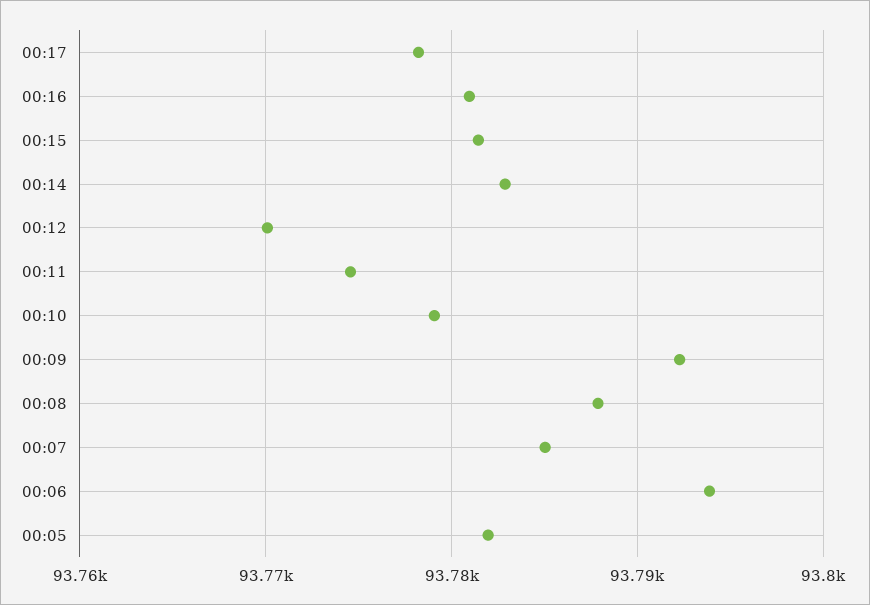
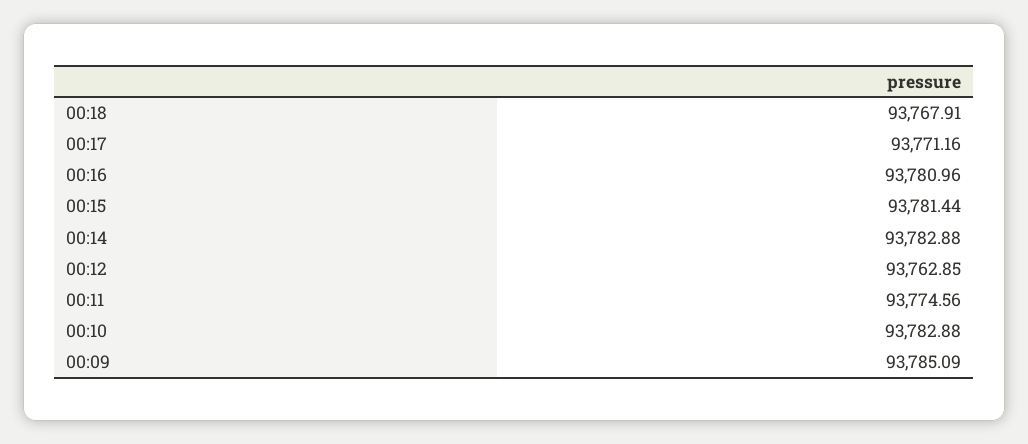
00:17: 93778 -> 93771.16
00:12: 93770 -> 93762.85
00:10: 93779 -> 93782.88
00:09: 93792 -> 93785.09
00:08: 93788 -> none
00:07: 93785 -> none
00:06: 93794 -> none
00:05: 93782 -> none
00:18: none -> 93767.91

